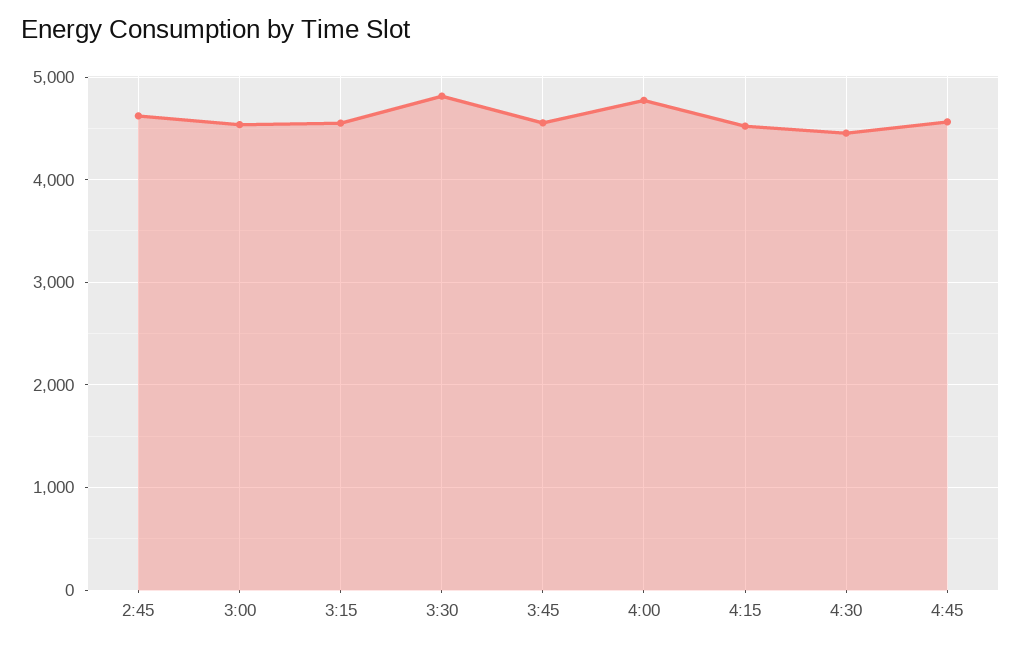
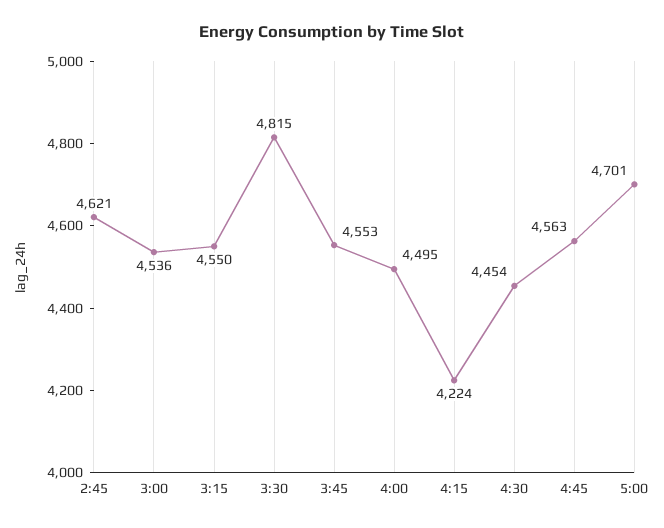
4:00: 4800 -> 4495
4:15: 4500 -> 4224
5:00: none -> 4701

